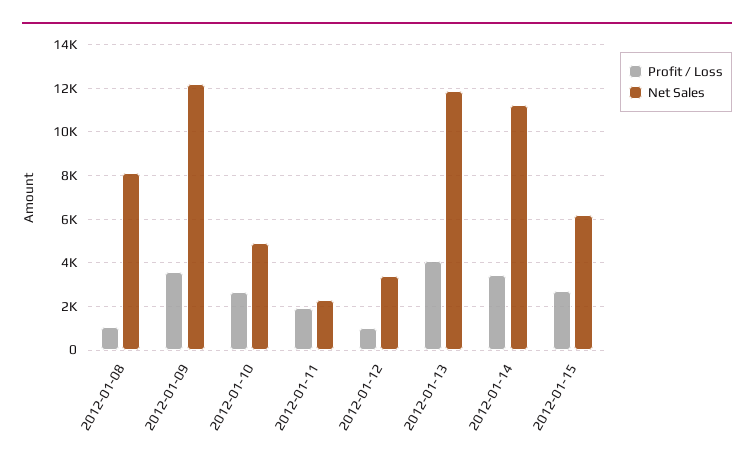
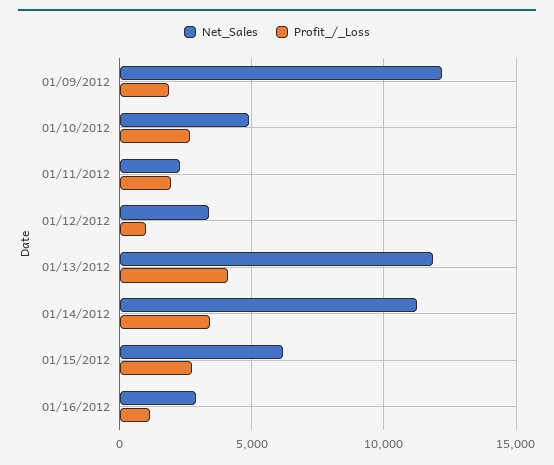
Profit / Loss, 2012-01-08: 1000 -> none
Net Sales, 2012-01-08: 8000 -> none
Profit / Loss, 2012-01-09: 3500 -> 2000
Net Sales, 01/16/2012: none -> 3000
Profit / Loss, 01/16/2012: none -> 1000

